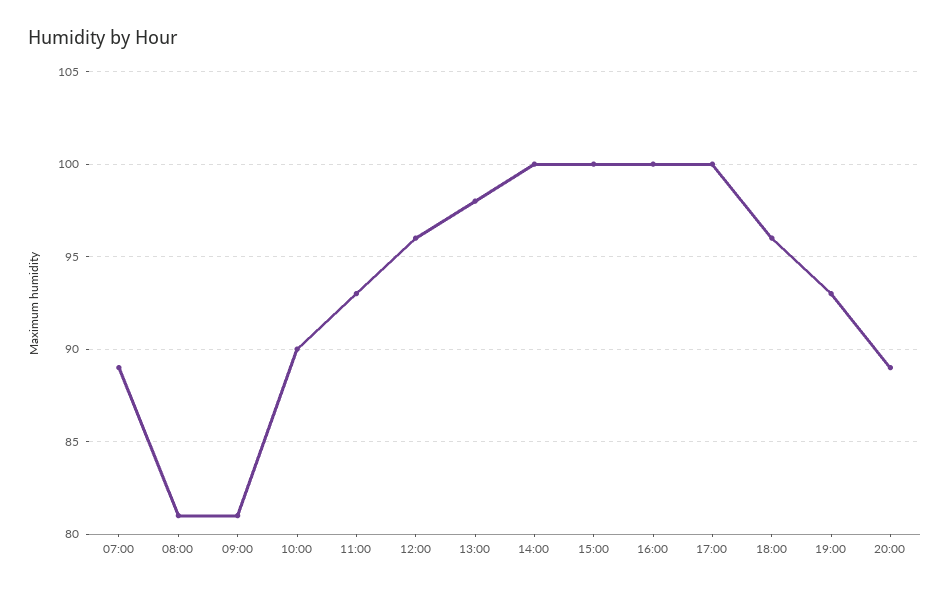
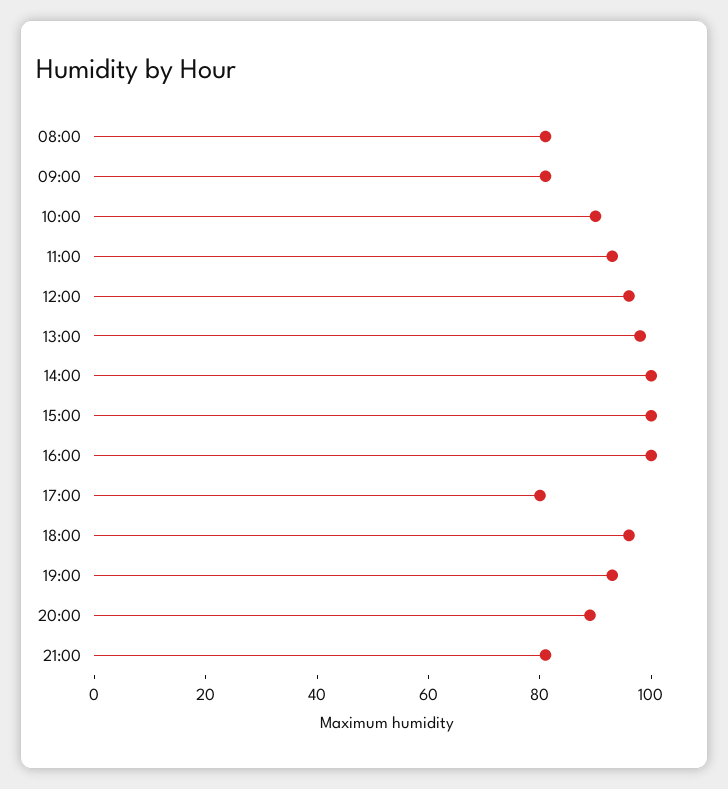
07:00: 89 -> none
17:00: 100 -> 80
21:00: none -> 80

